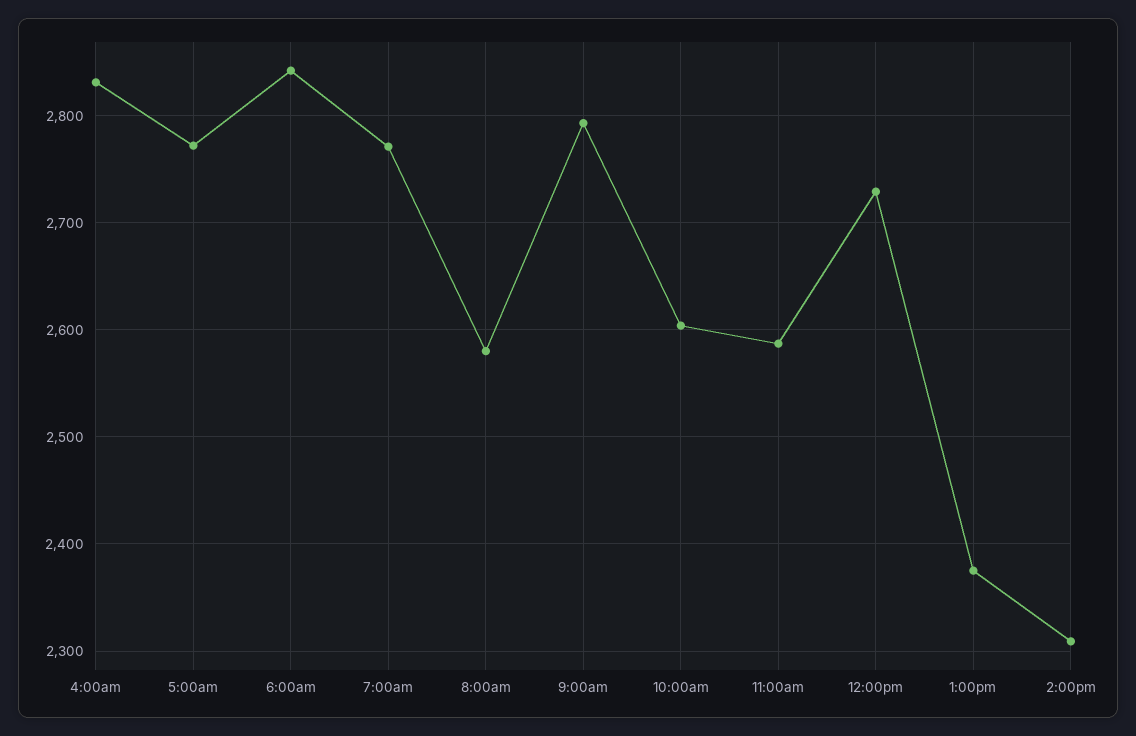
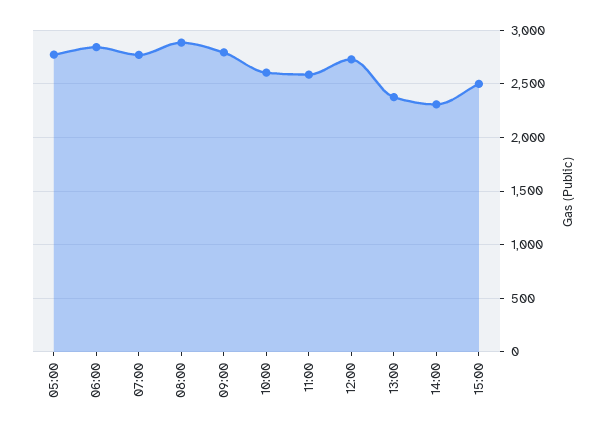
4:00am: 2830 -> none
8:00am: 2580 -> 2900
15:00: none -> 2500

